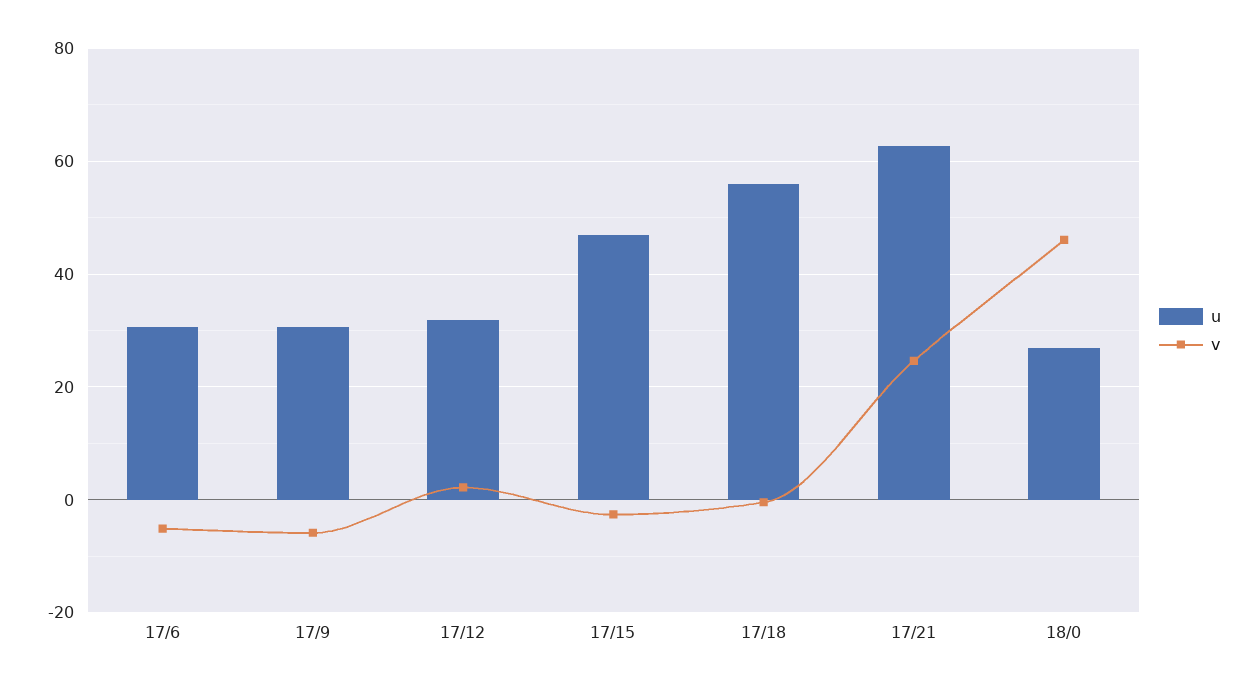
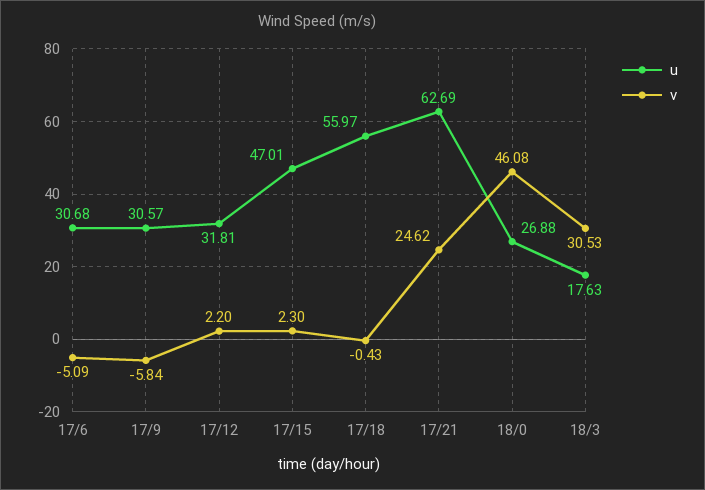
v, 17/15: -2 -> 2.3
u, 18/3: none -> 17.63
v, 18/3: none -> 30.53

